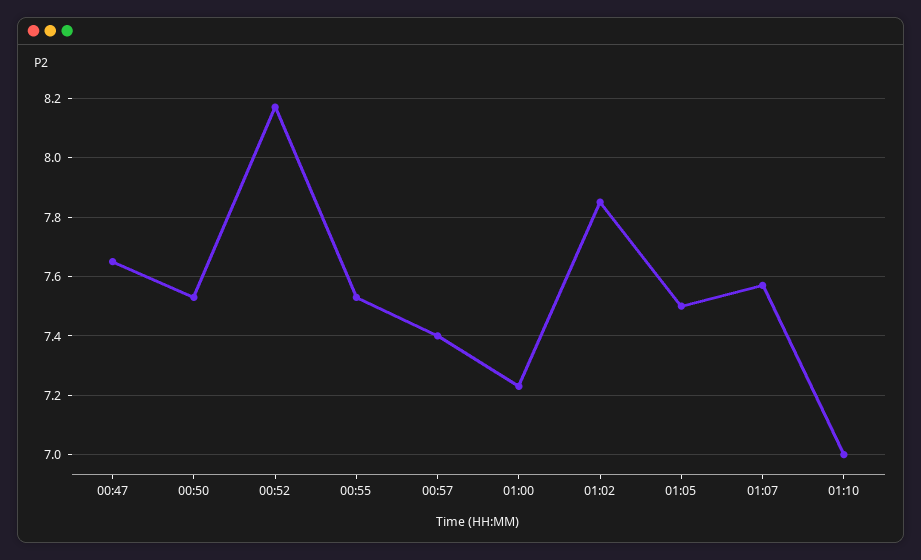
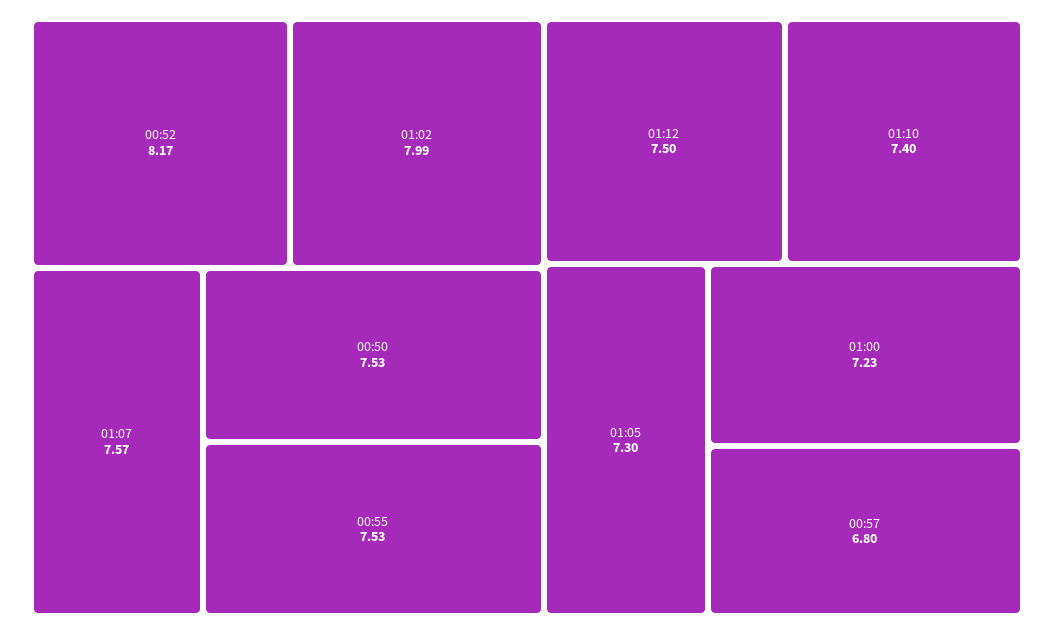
00:47: 7.65 -> none
00:57: 7.4 -> 6.8
01:02: 7.85 -> 7.99
01:05: 7.5 -> 7.3
01:10: 7 -> 7.4
01:12: none -> 7.5

